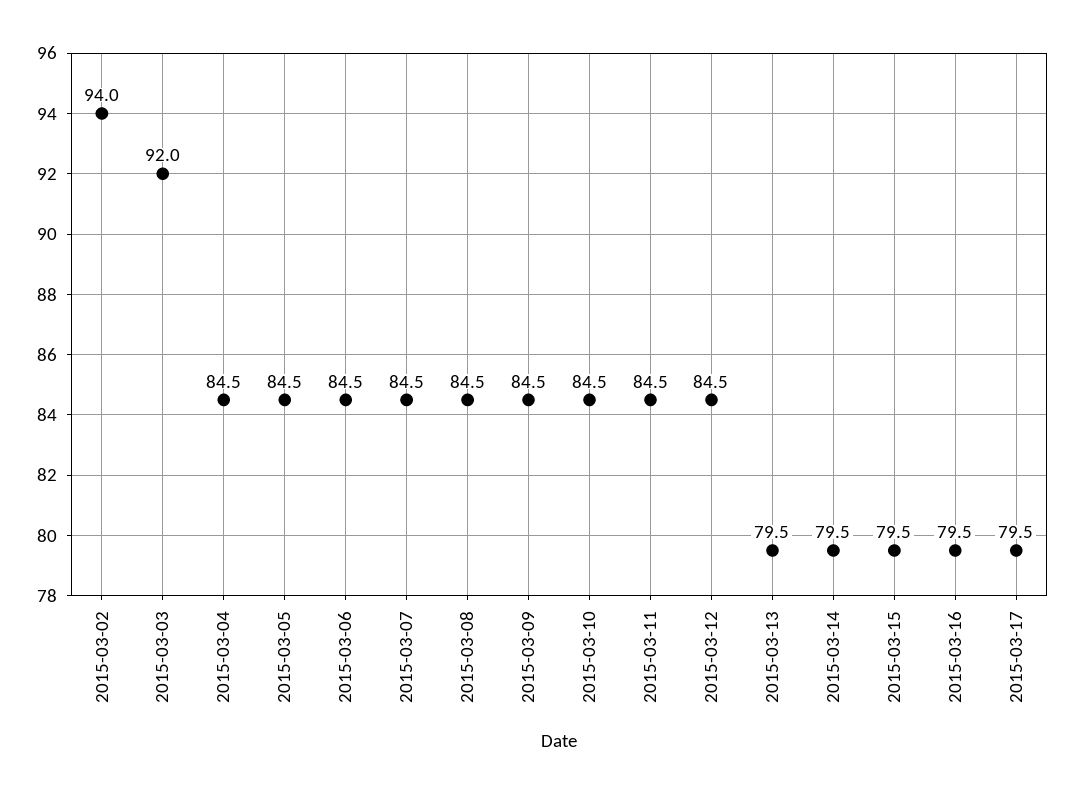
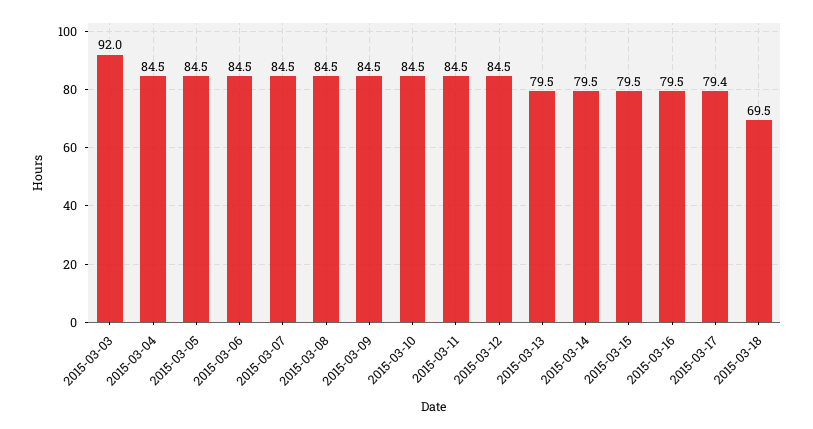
2015-03-02: 94 -> none
2015-03-17: 79.5 -> 79.4
2015-03-18: none -> 69.5

